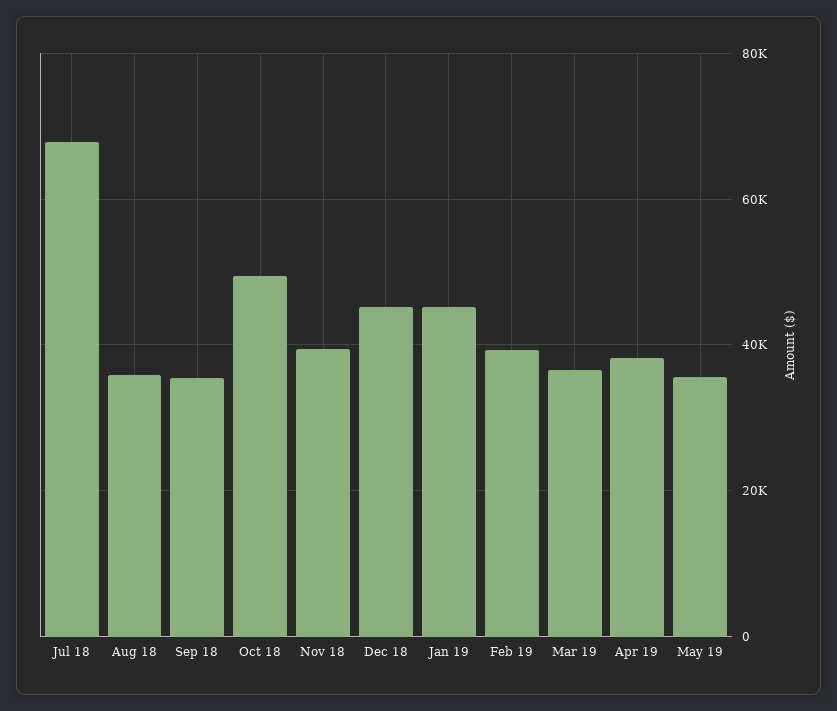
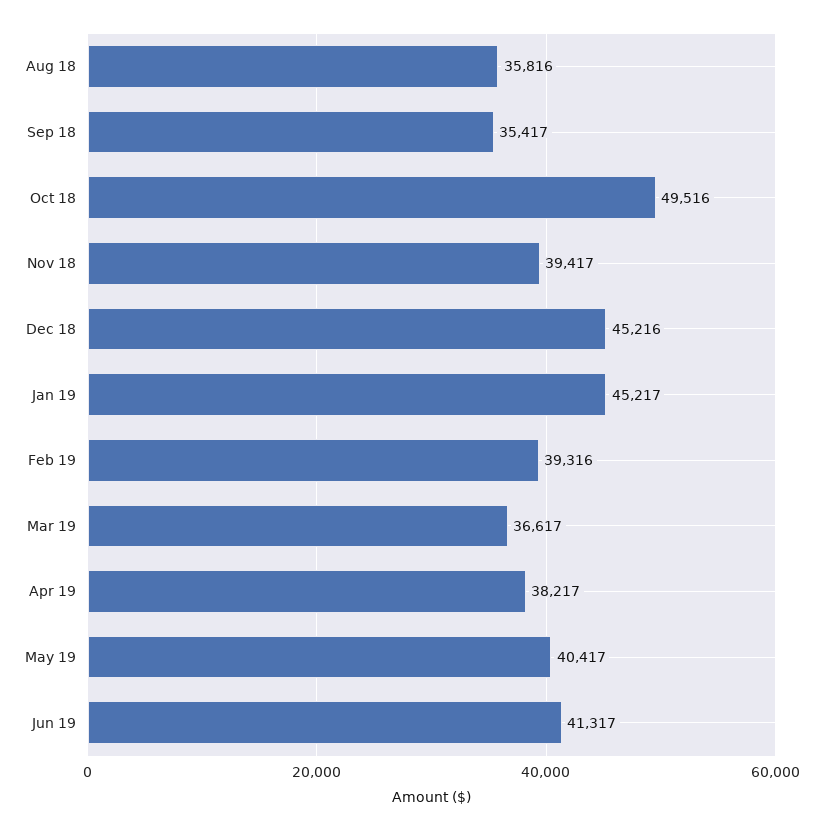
Jul 18: 68000 -> none
May 19: 36000 -> 40417
Jun 19: none -> 41317

